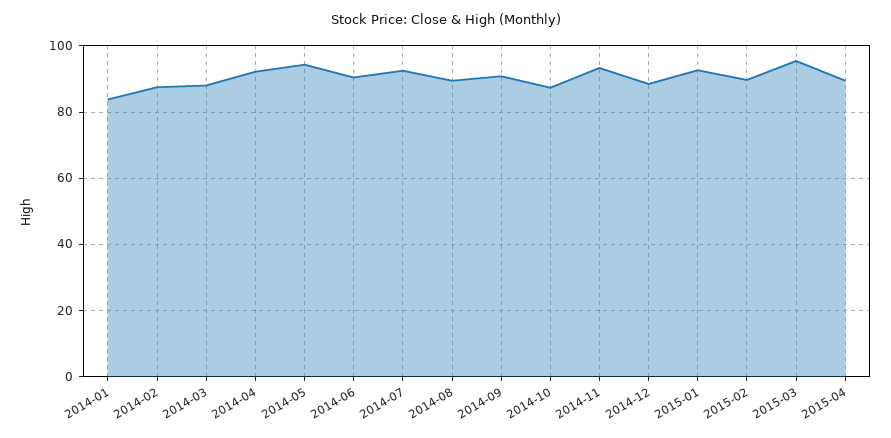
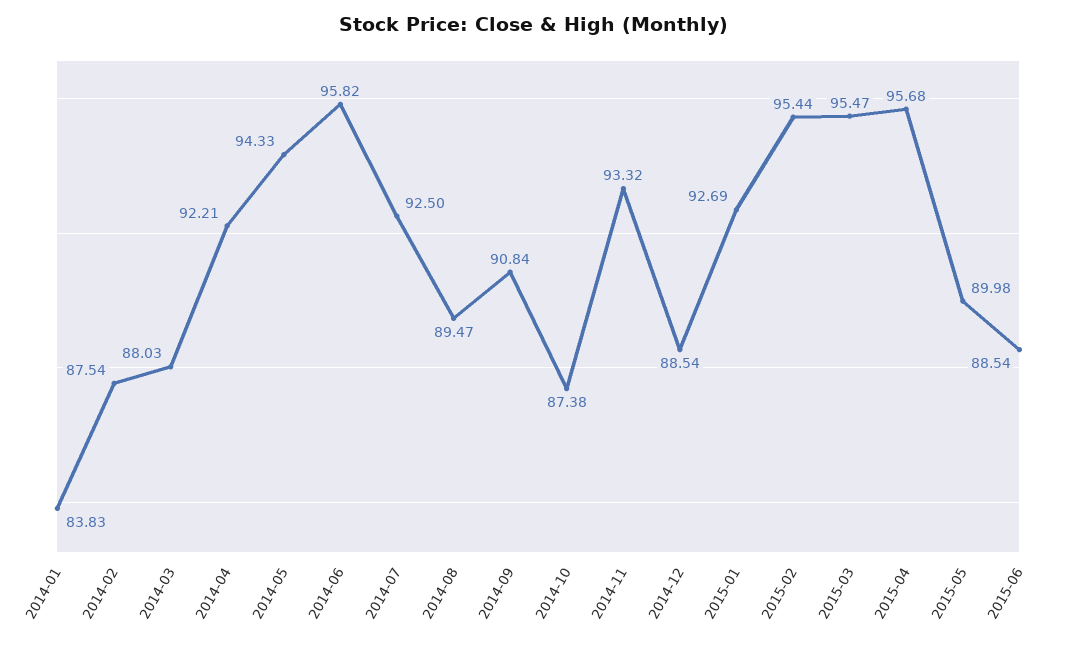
2014-06: 90 -> 95.82
2015-02: 90 -> 95.44
2015-04: 90 -> 95.68
2015-05: none -> 89.98
2015-06: none -> 88.54

